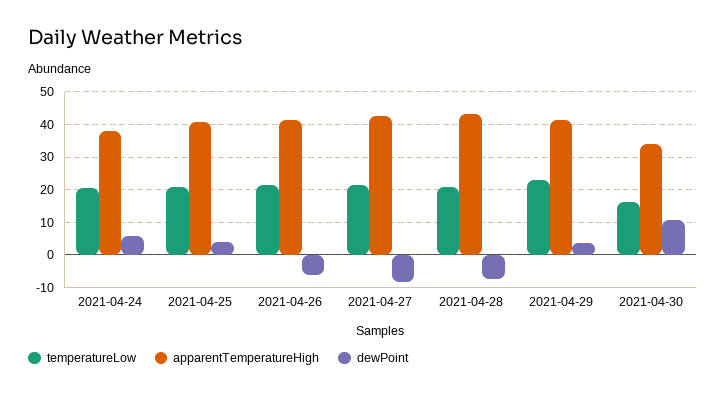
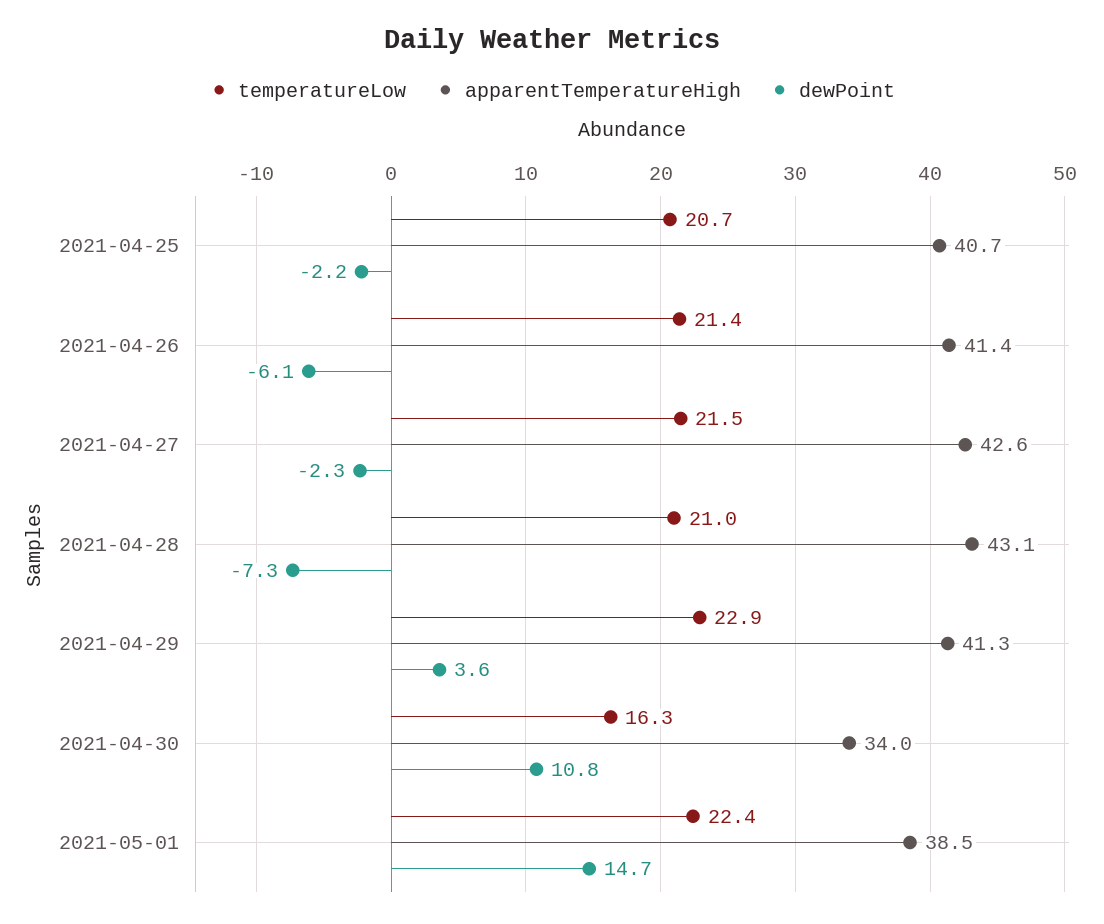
temperatureLow, 2021-04-24: 20 -> none
apparentTemperatureHigh, 2021-04-24: 38 -> none
dewPoint, 2021-04-24: 6 -> none
dewPoint, 2021-04-25: 4 -> -2.2
dewPoint, 2021-04-27: -8 -> -2.3
temperatureLow, 2021-05-01: none -> 22.4
apparentTemperatureHigh, 2021-05-01: none -> 38.5
dewPoint, 2021-05-01: none -> 14.7

